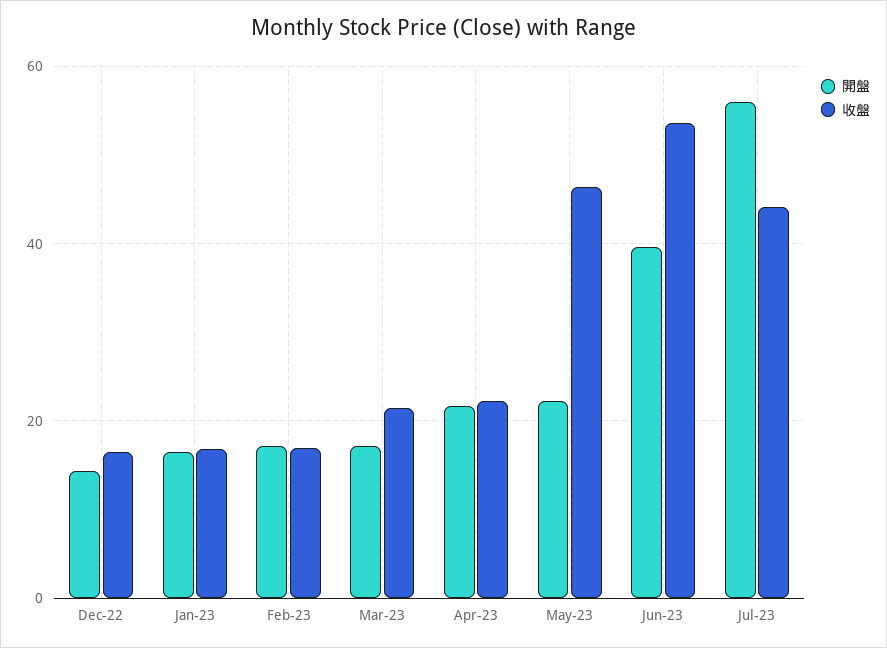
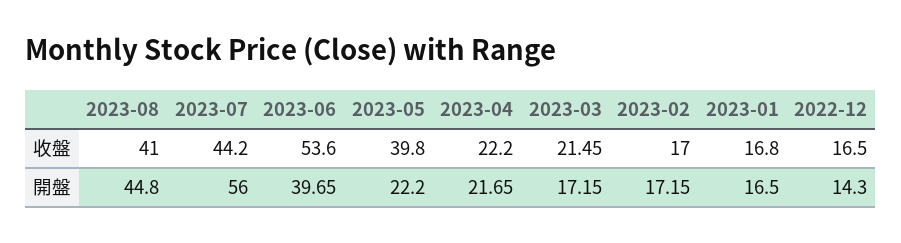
收盤, May-23: 46 -> 39.8
收盤, 2023-08: none -> 41
開盤, 2023-08: none -> 44.8

